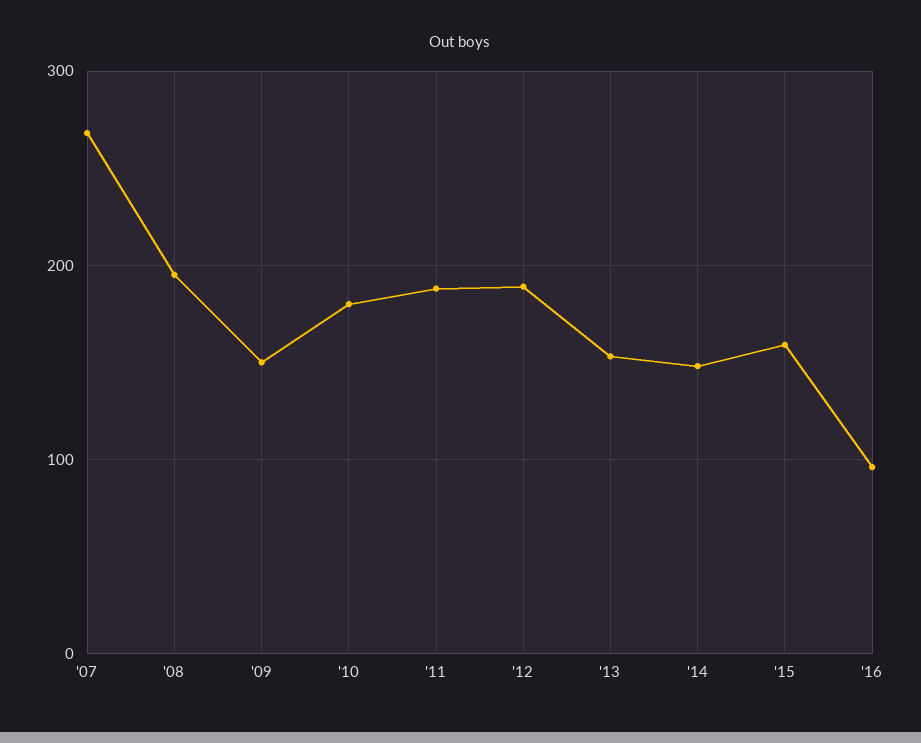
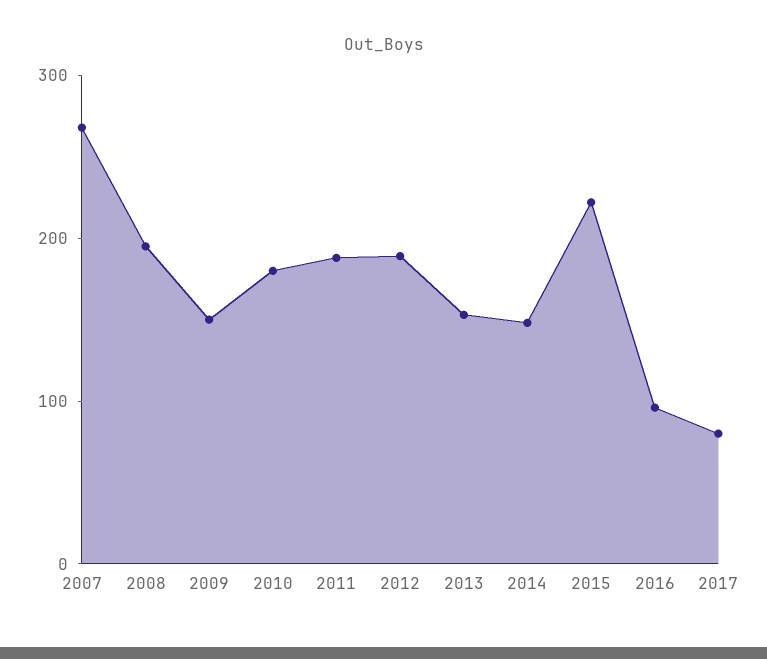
'15: 160 -> 220
2017: none -> 80

